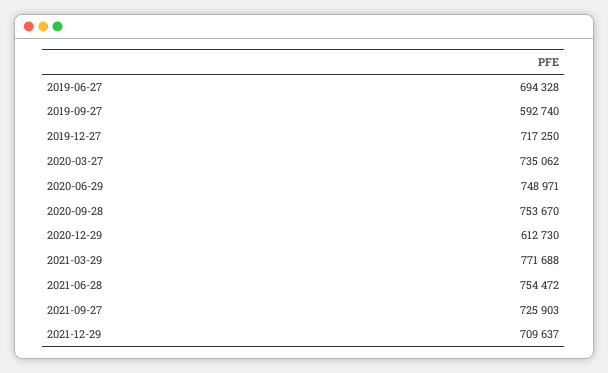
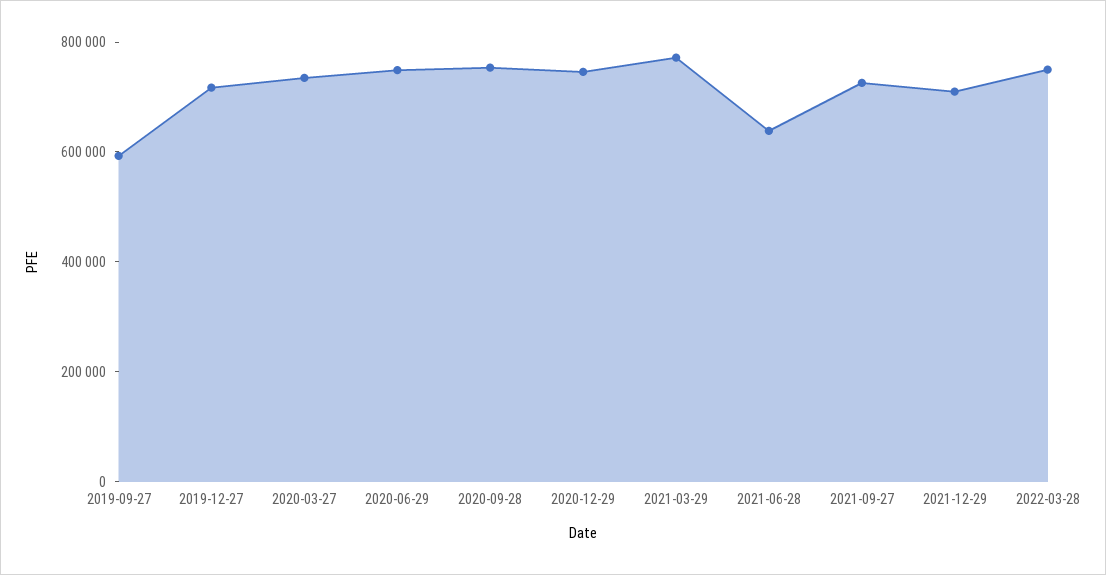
2019-06-27: 694328 -> none
2020-12-29: 612730 -> 750000
2021-06-28: 754472 -> 650000
2022-03-28: none -> 750000

